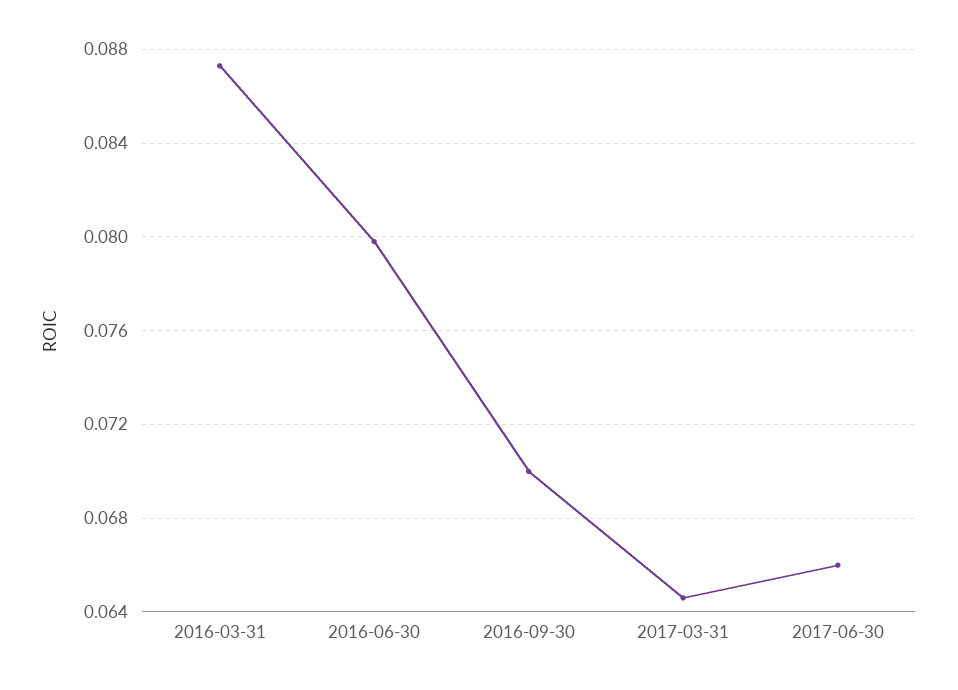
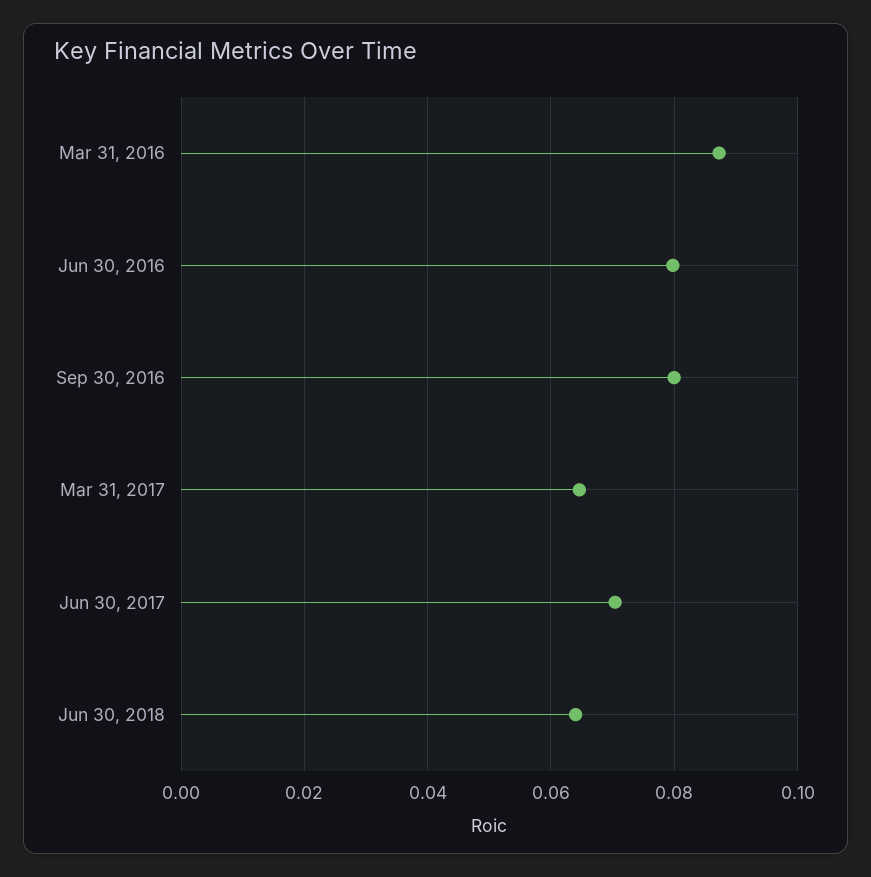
2016-09-30: 0.07 -> 0.08
2017-06-30: 0.066 -> 0.07
Jun 30, 2018: none -> 0.064

